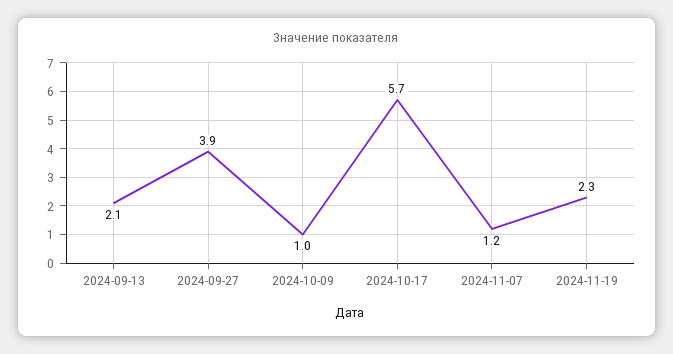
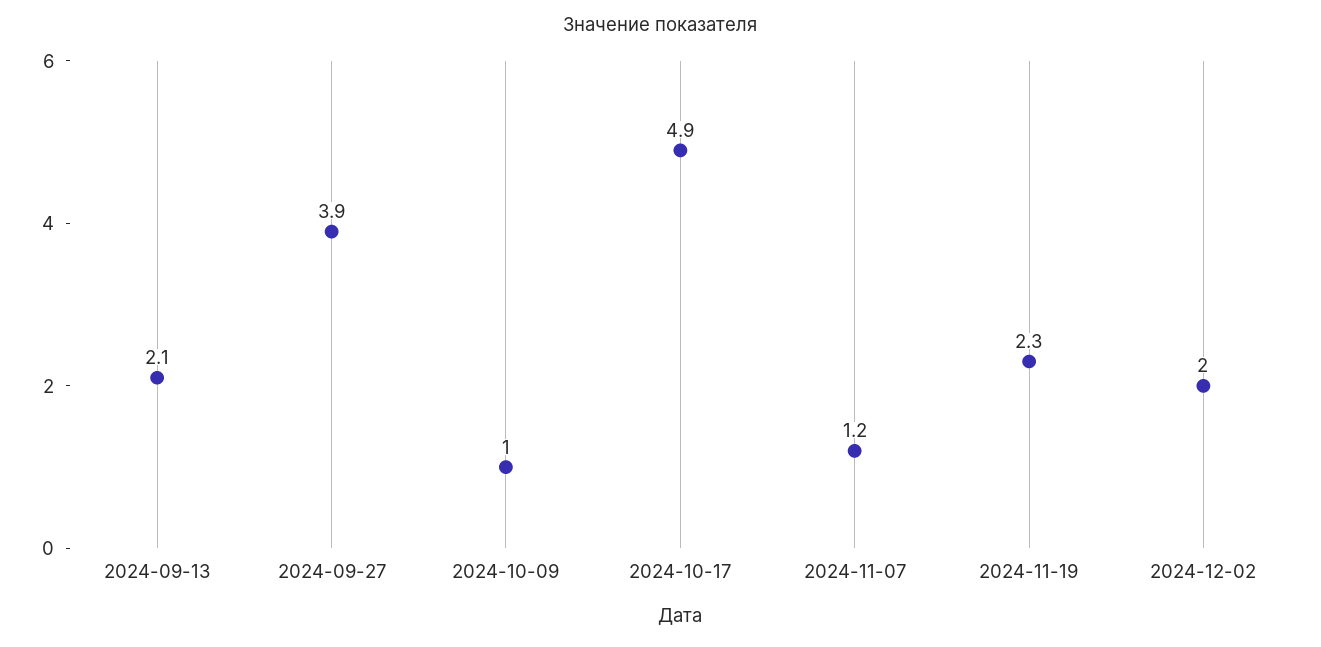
2024-10-17: 5.7 -> 4.9
2024-12-02: none -> 2

